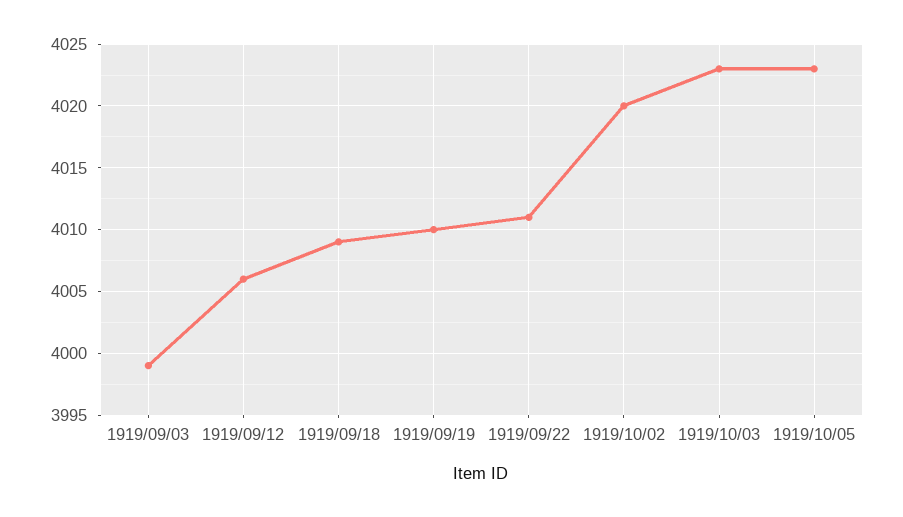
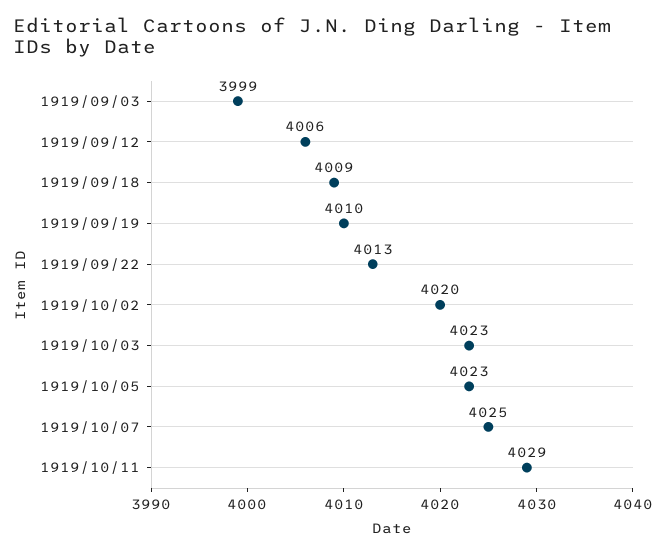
1919/09/22: 4011 -> 4013
1919/10/07: none -> 4025
1919/10/11: none -> 4029

